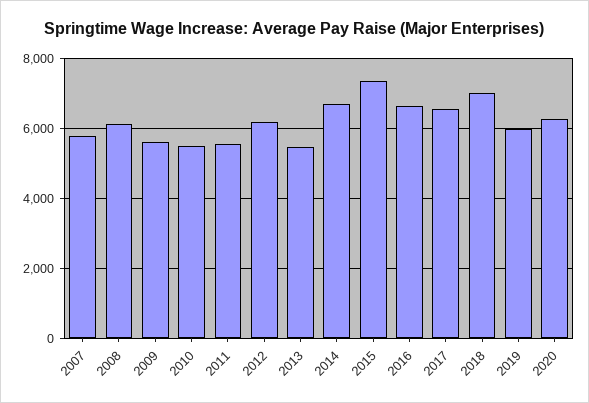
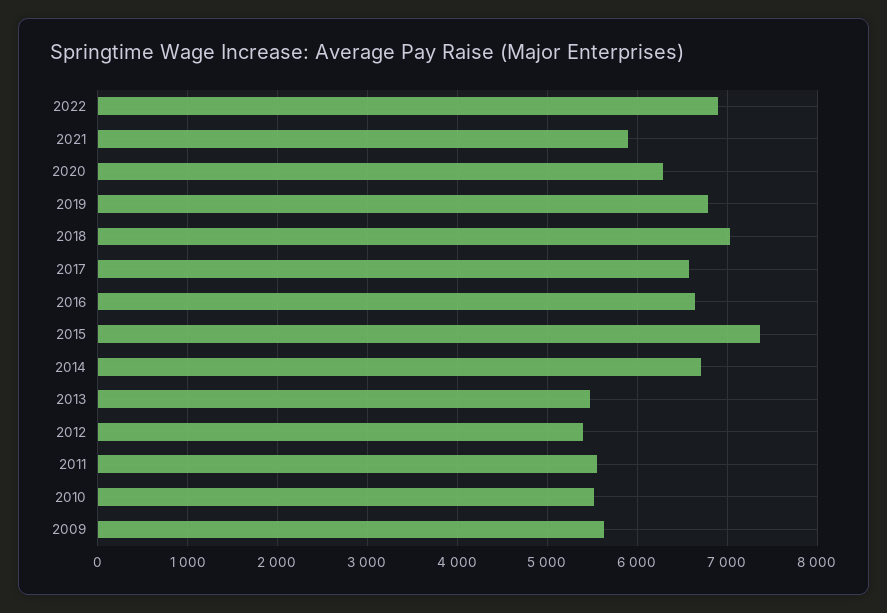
2007: 5800 -> none
2008: 6200 -> none
2012: 6200 -> 5400
2019: 6000 -> 6800
2022: none -> 6900
2021: none -> 5900

